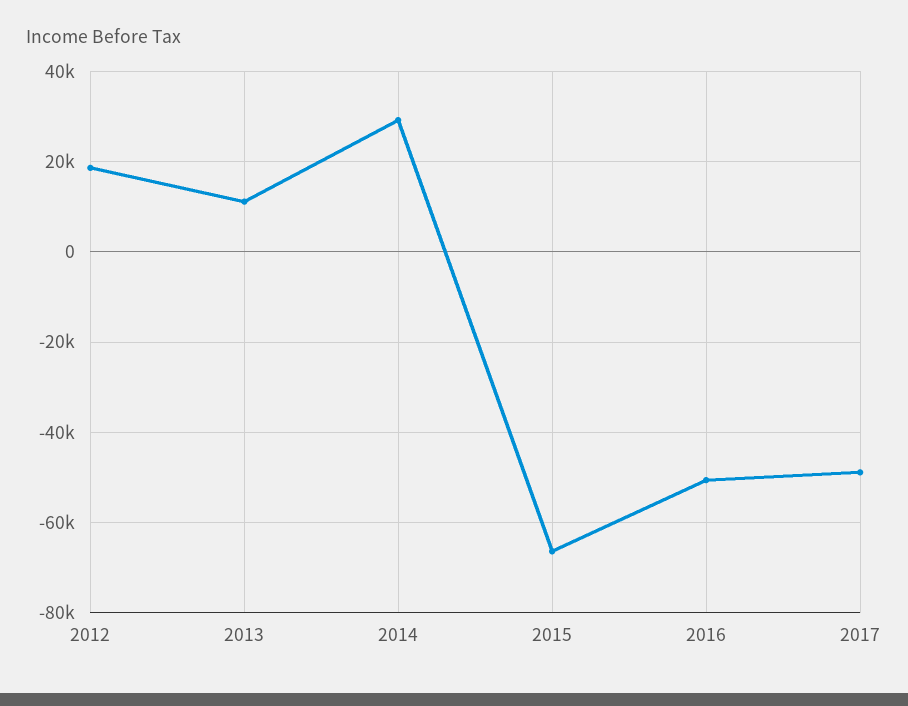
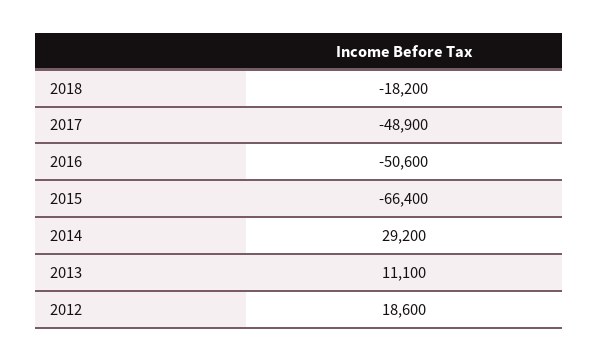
2018: none -> -18200

